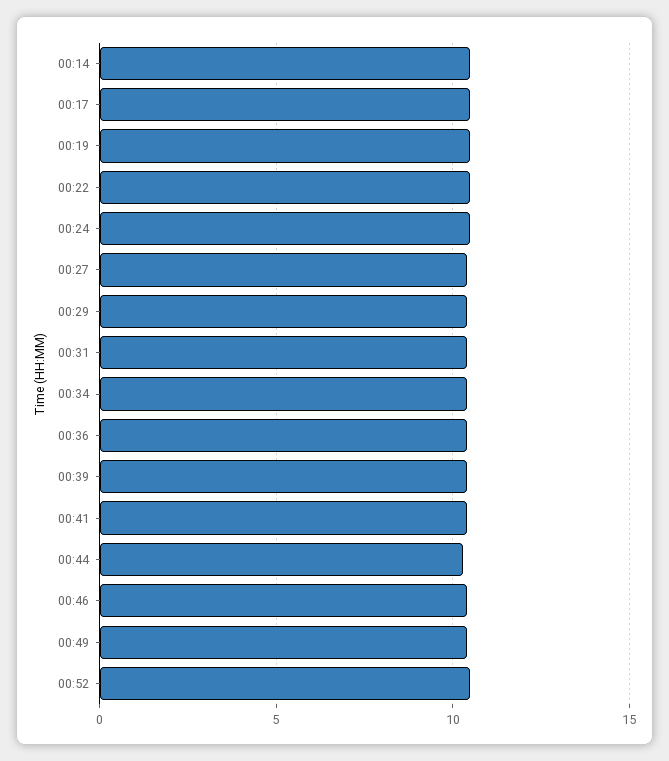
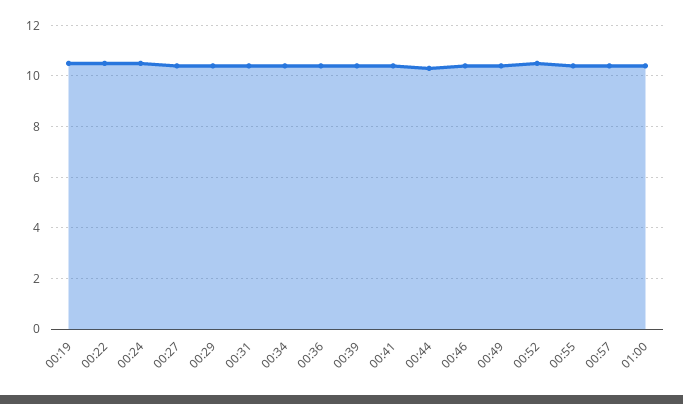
00:14: 10.5 -> none
00:17: 10.5 -> none
00:55: none -> 10.5
00:57: none -> 10.5
01:00: none -> 10.5

